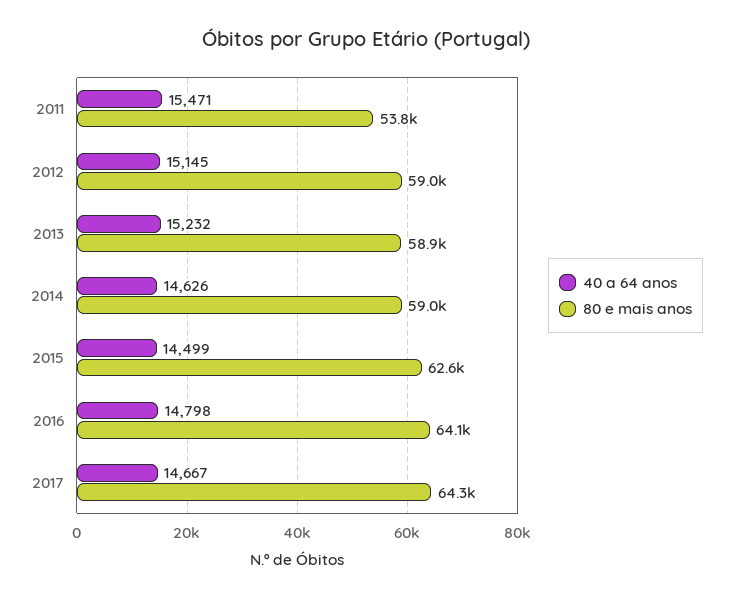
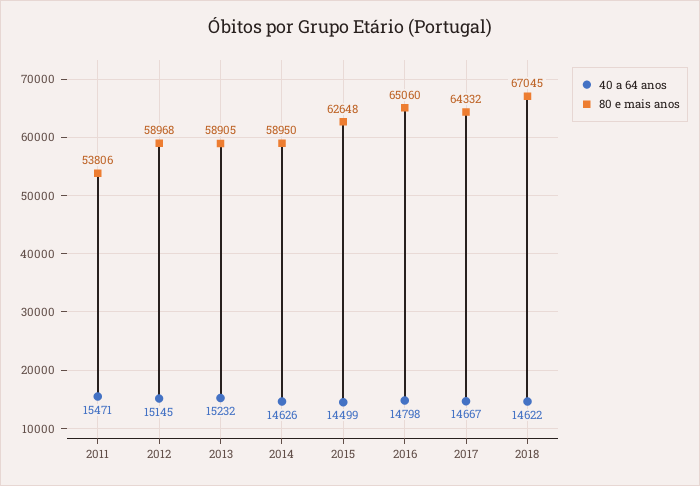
80 e mais anos, 2016: 64100 -> 65060
40 a 64 anos, 2018: none -> 14622
80 e mais anos, 2018: none -> 67045

